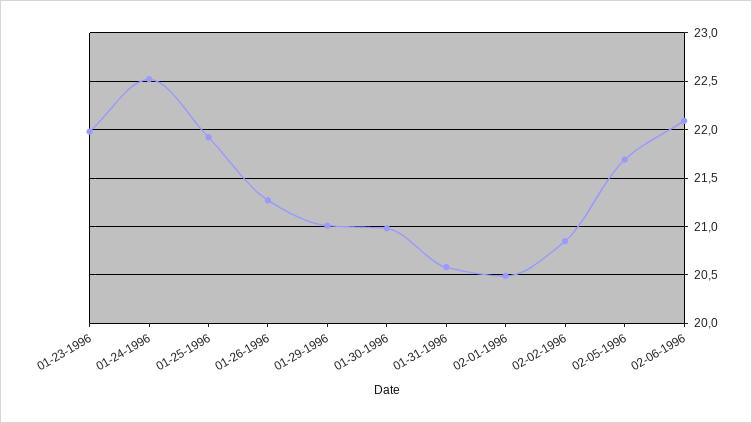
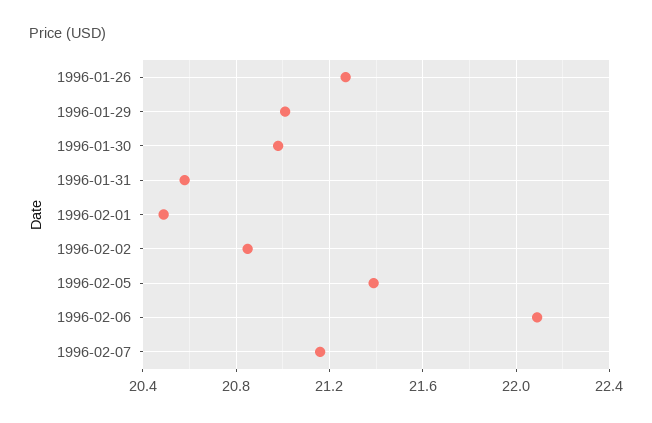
01-23-1996: 22 -> none
01-24-1996: 22.5 -> none
01-25-1996: 21.9 -> none
02-05-1996: 21.7 -> 21.4
1996-02-07: none -> 21.15

